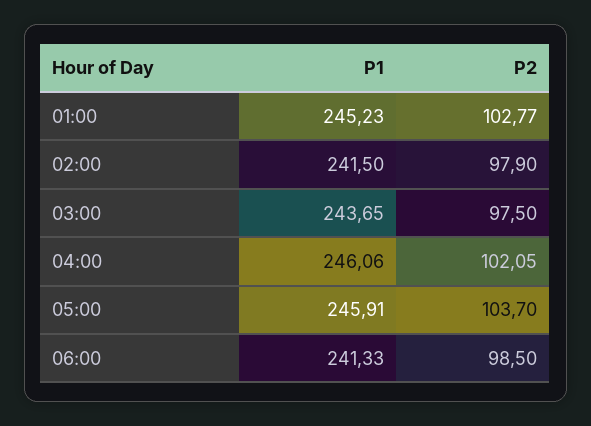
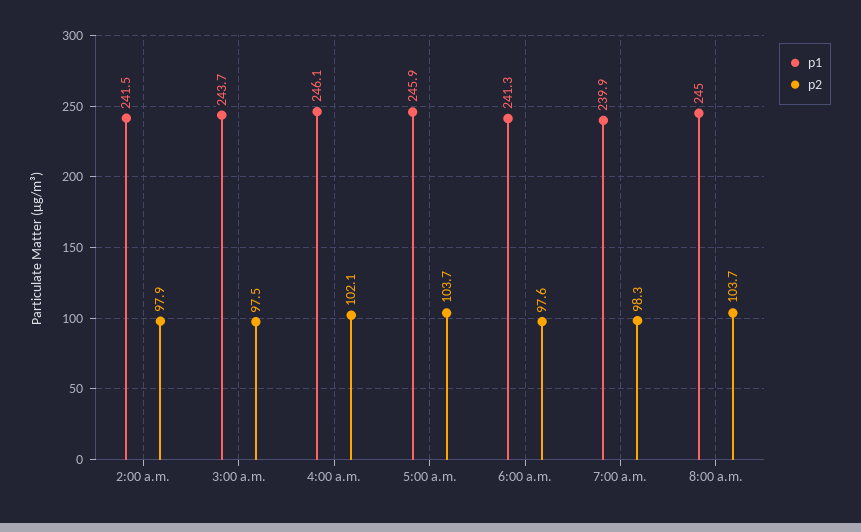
P1, 01:00: 245.23 -> none
P2, 01:00: 102.77 -> none
P2, 06:00: 98.5 -> 97.6
P1, 7:00 a.m.: none -> 239.9
P2, 7:00 a.m.: none -> 98.3
P1, 8:00 a.m.: none -> 245
P2, 8:00 a.m.: none -> 103.7

